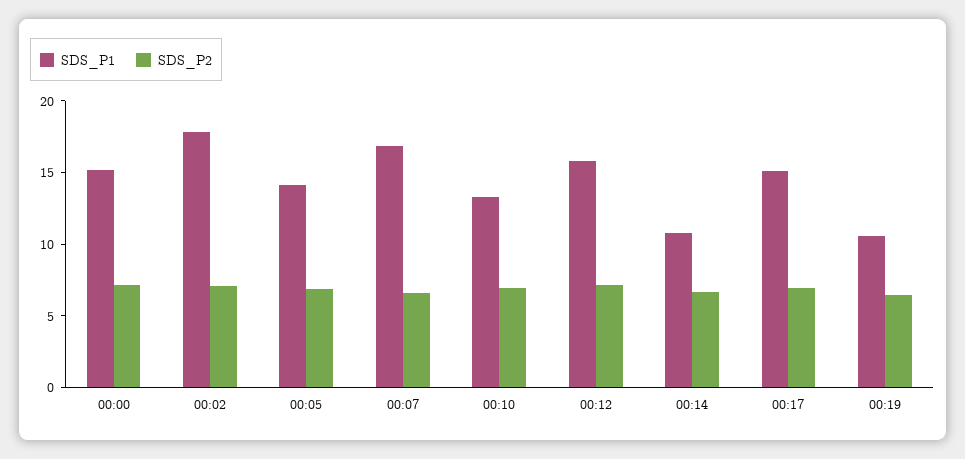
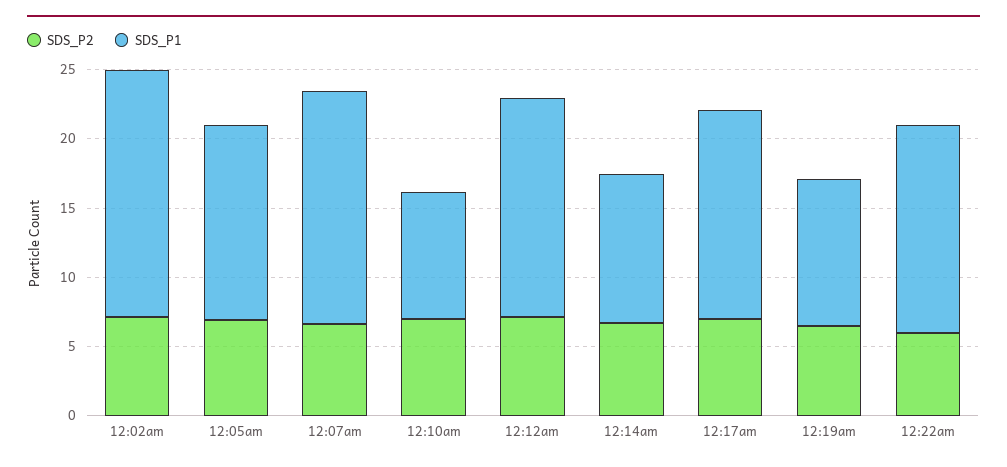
SDS_P1, 00:00: 15 -> none
SDS_P2, 00:00: 7 -> none
SDS_P1, 00:10: 13 -> 9
SDS_P2, 12:22am: none -> 6
SDS_P1, 12:22am: none -> 15

